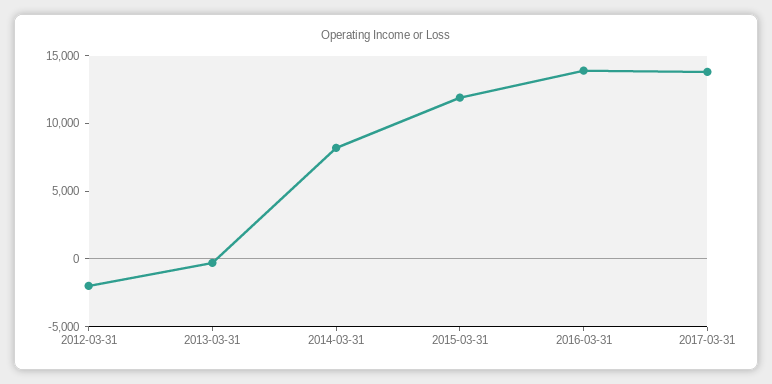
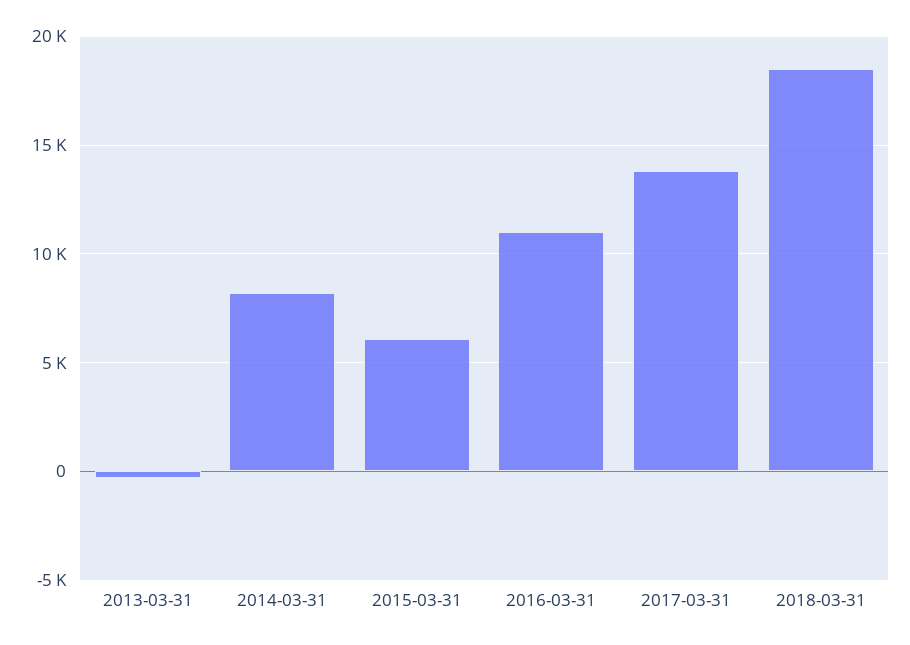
2012-03-31: -2000 -> none
2015-03-31: 12000 -> 6000
2016-03-31: 14000 -> 11000
2018-03-31: none -> 18500

